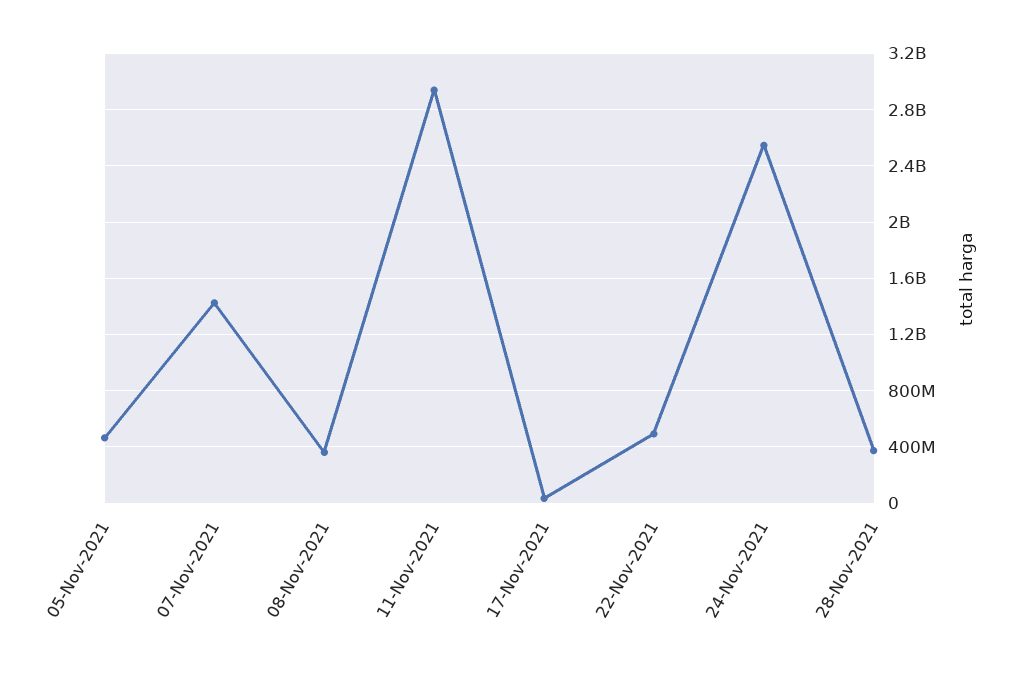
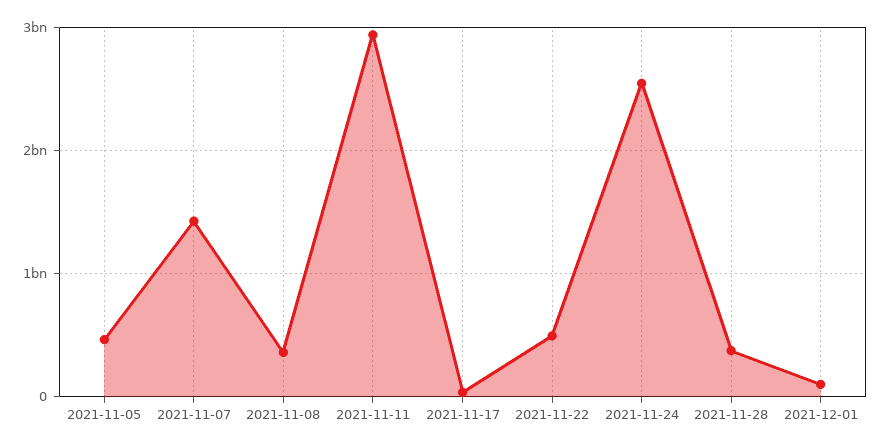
2021-12-01: none -> 100000000

